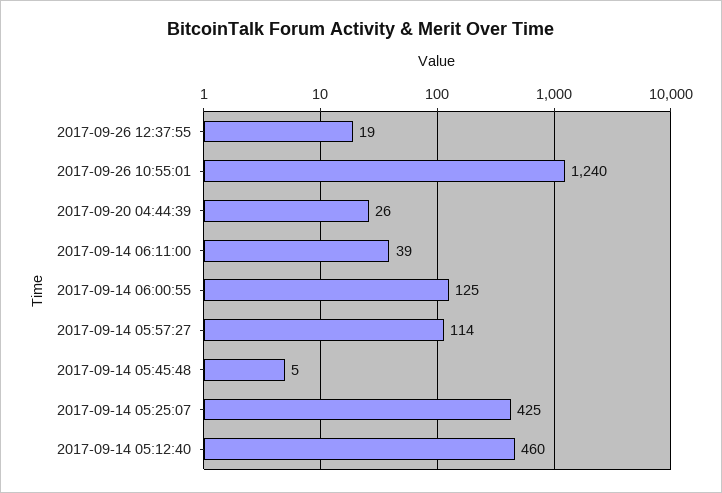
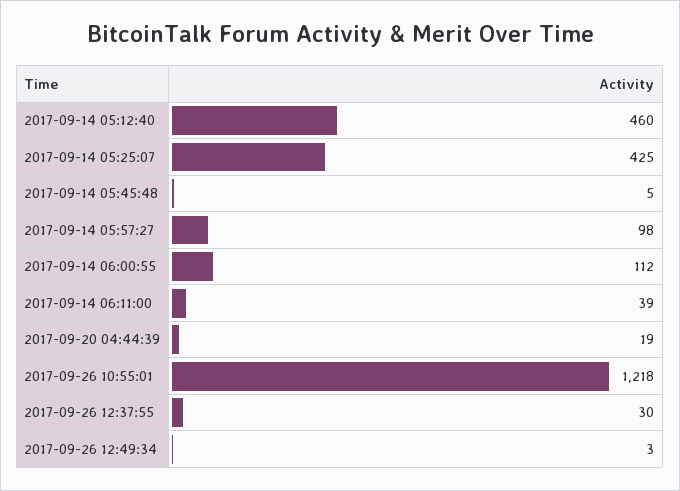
2017-09-26 12:37:55: 19 -> 30
2017-09-26 10:55:01: 1240 -> 1218
2017-09-20 04:44:39: 26 -> 19
2017-09-14 06:00:55: 125 -> 112
2017-09-14 05:57:27: 114 -> 98
2017-09-26 12:49:34: none -> 3

